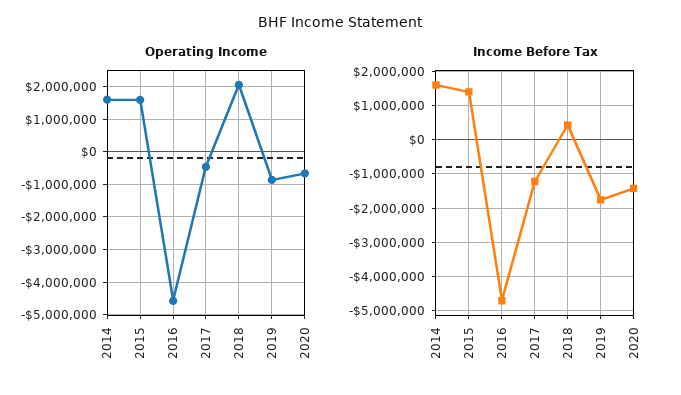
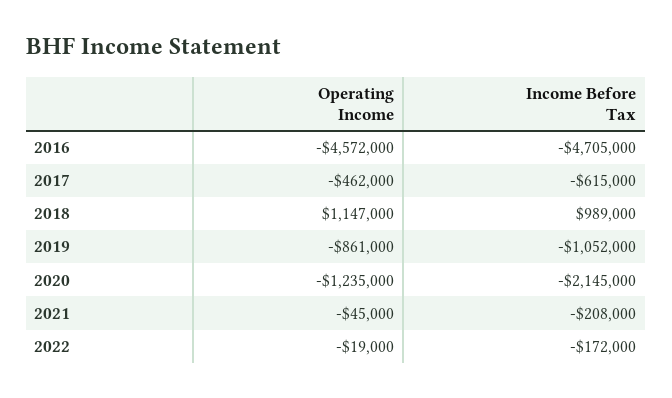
Operating Income, 2014: 1600000 -> none
Operating Income, 2015: 1600000 -> none
Operating Income, 2018: 2000000 -> 1147000
Operating Income, 2020: -600000 -> -1235000
Income Before Tax, 2014: 1600000 -> none
Income Before Tax, 2015: 1400000 -> none
Income Before Tax, 2017: -1200000 -> -615000
Income Before Tax, 2018: 400000 -> 989000
Income Before Tax, 2019: -1800000 -> -1052000
Income Before Tax, 2020: -1400000 -> -2145000
Operating Income, 2021: none -> -45000
Income Before Tax, 2021: none -> -208000
Operating Income, 2022: none -> -19000
Income Before Tax, 2022: none -> -172000

